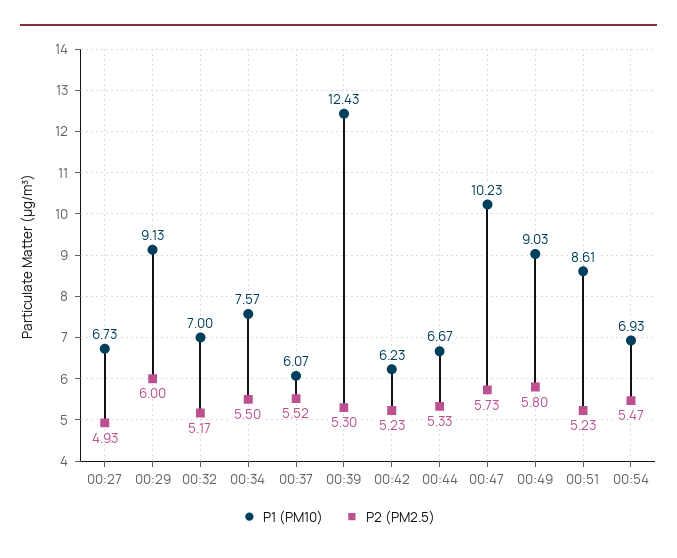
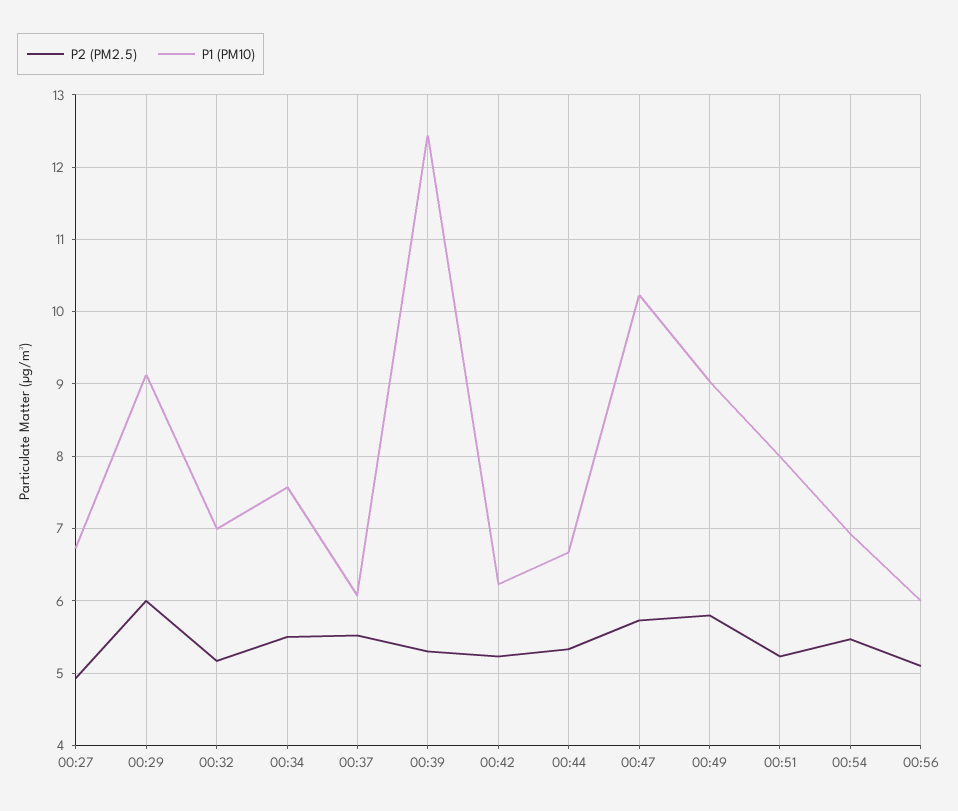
P1 (PM10), 00:51: 8.61 -> 8
P2 (PM2.5), 00:56: none -> 5.1
P1 (PM10), 00:56: none -> 6

